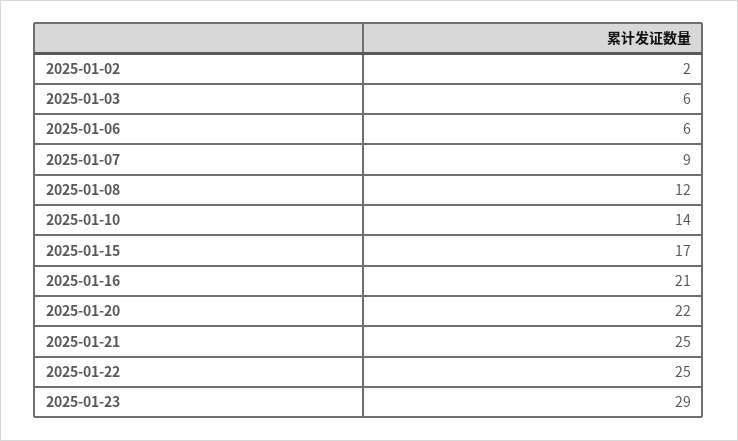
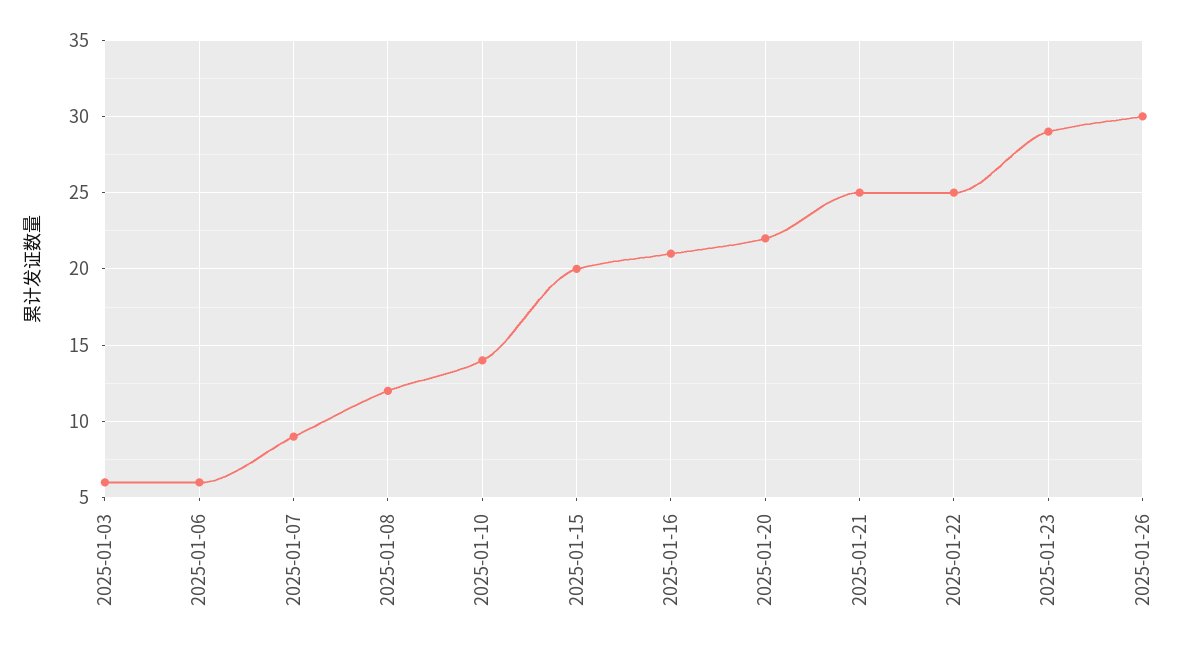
2025-01-02: 2 -> none
2025-01-15: 17 -> 20
2025-01-26: none -> 30

